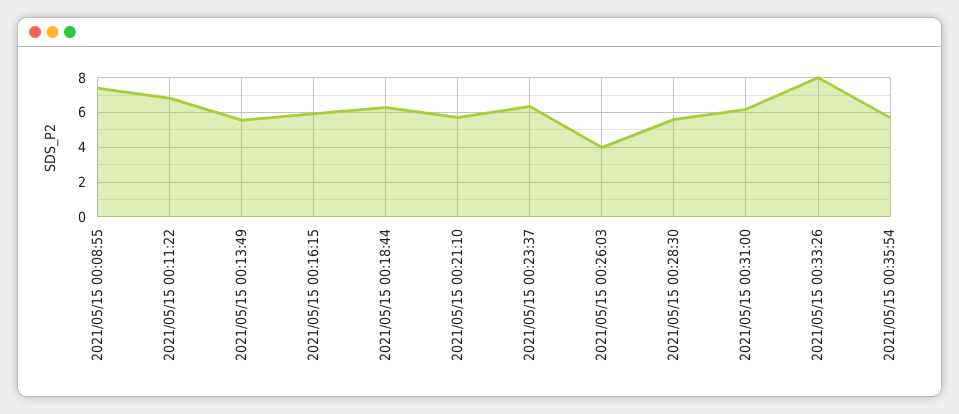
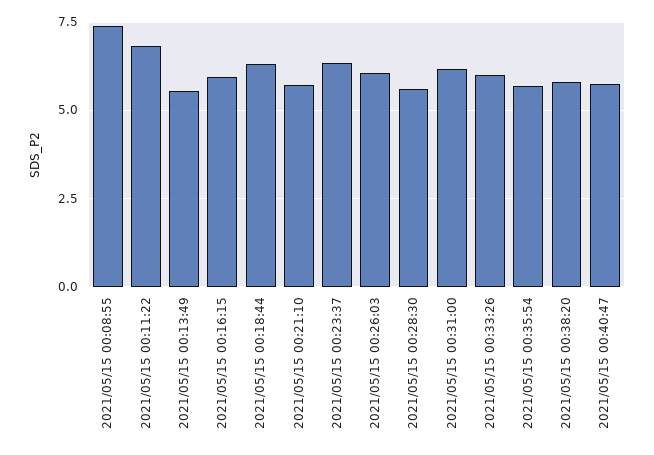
2021/05/15 00:26:03: 4 -> 6
2021/05/15 00:33:26: 8 -> 6
2021/05/15 00:38:20: none -> 5.75
2021/05/15 00:40:47: none -> 5.75

